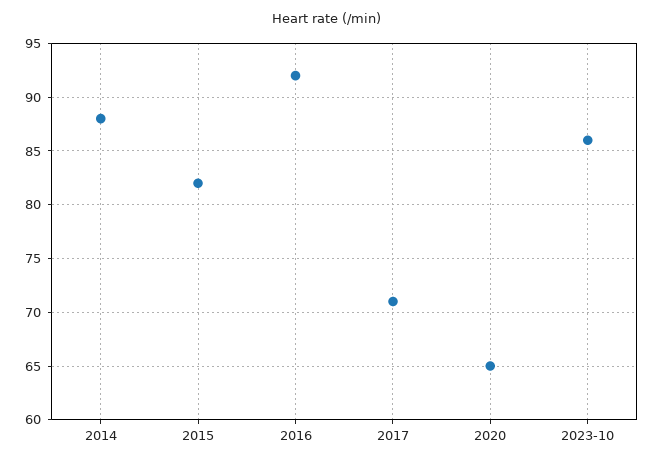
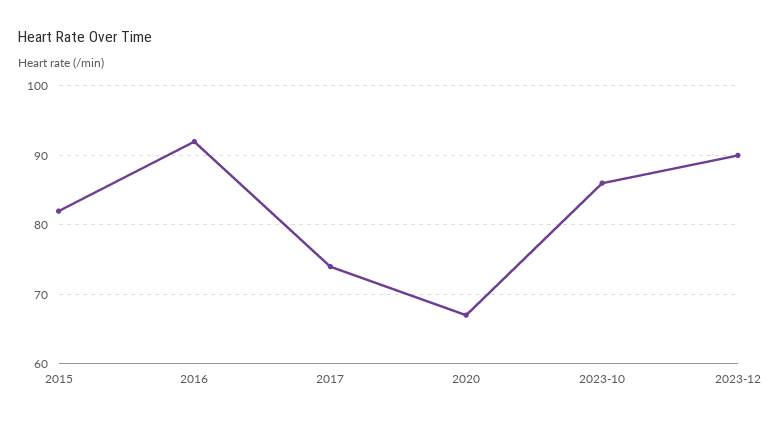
2014: 88 -> none
2017: 71 -> 74
2020: 65 -> 67
2023-12: none -> 90

